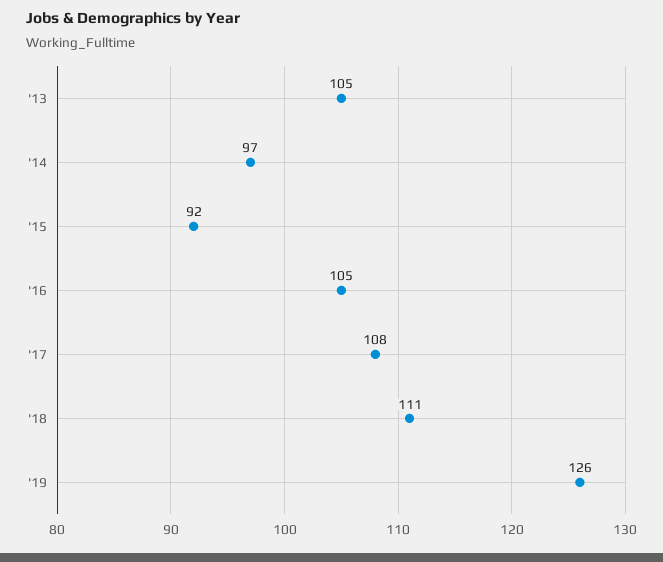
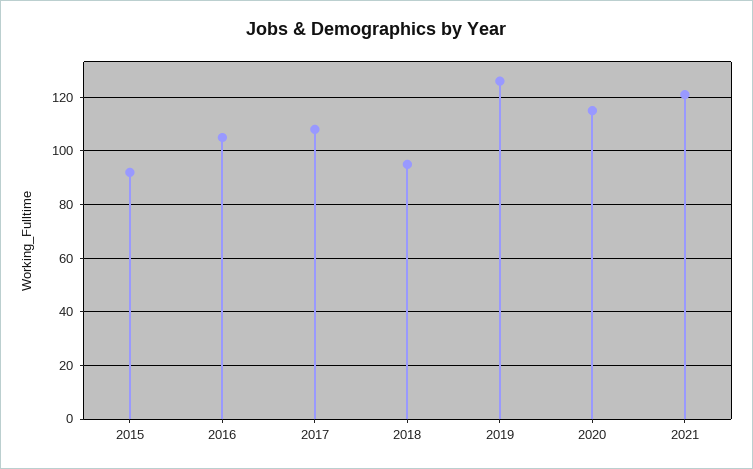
'13: 105 -> none
'14: 97 -> none
'18: 111 -> 95
2020: none -> 115
2021: none -> 120

